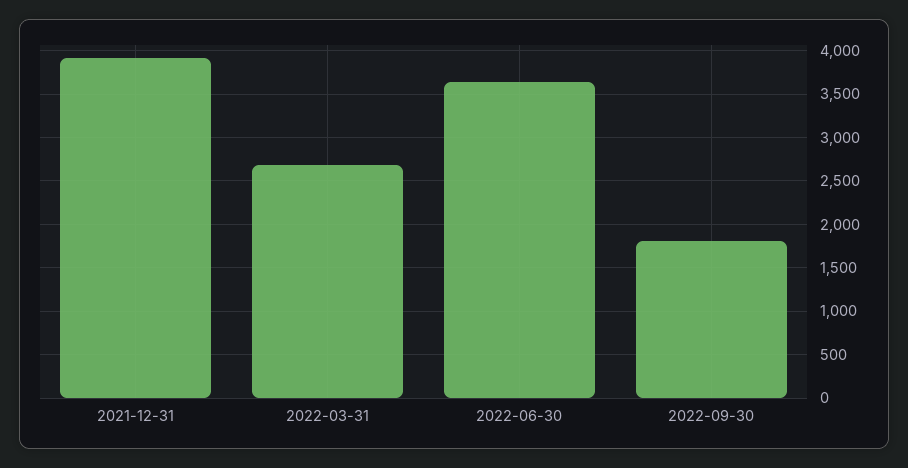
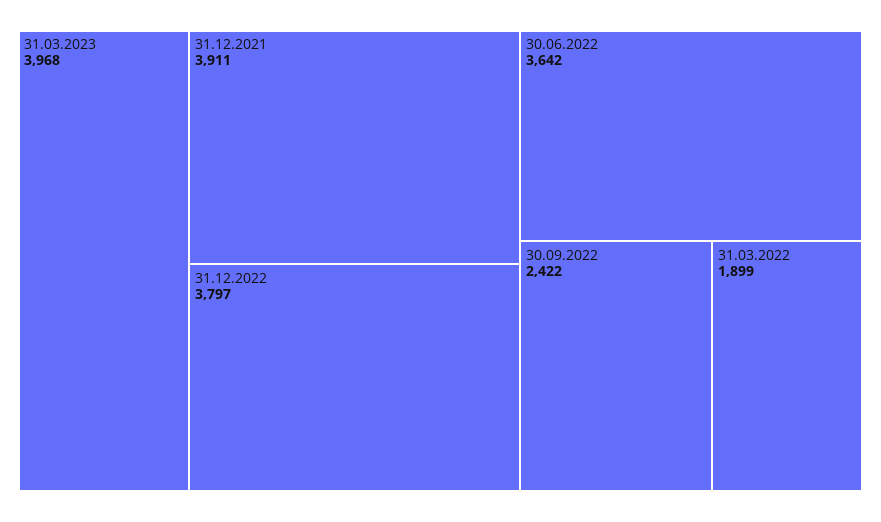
2022-03-31: 2700 -> 1899
2022-09-30: 1800 -> 2422
31.03.2023: none -> 3968
31.12.2022: none -> 3797

